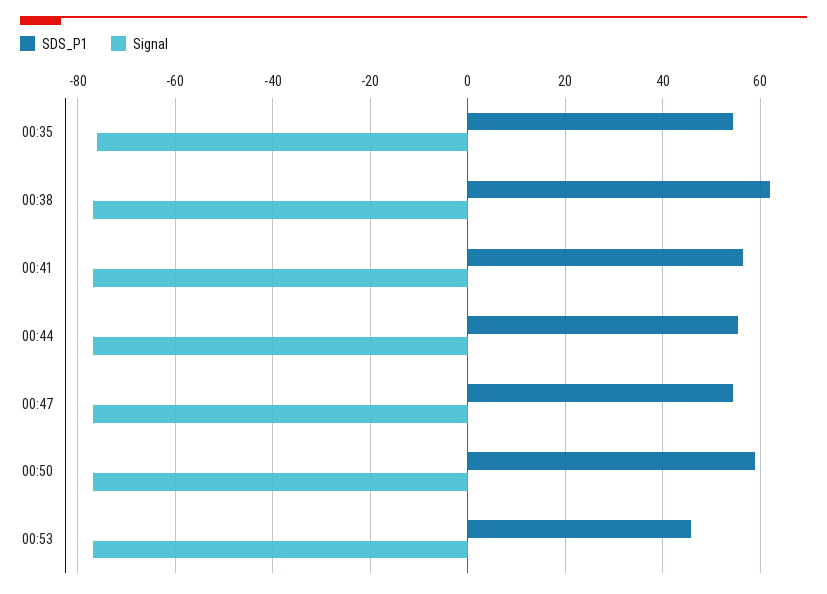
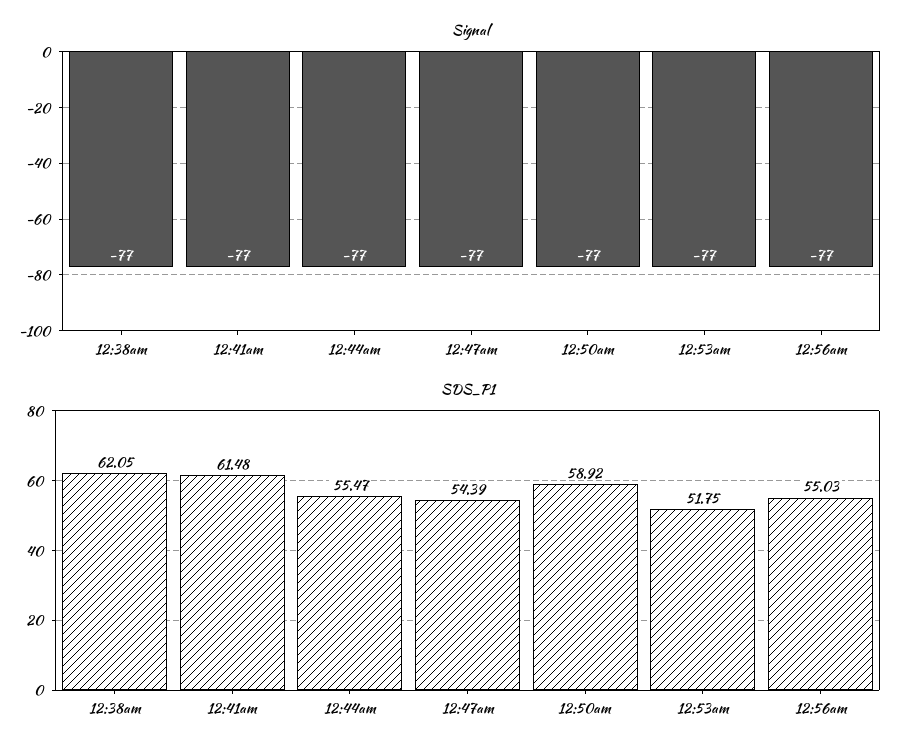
SDS_P1, 00:35: 54 -> none
Signal, 00:35: -76 -> none
SDS_P1, 00:41: 56 -> 61.48
SDS_P1, 00:53: 46 -> 51.75
Signal, 12:56am: none -> -77
SDS_P1, 12:56am: none -> 55.03

